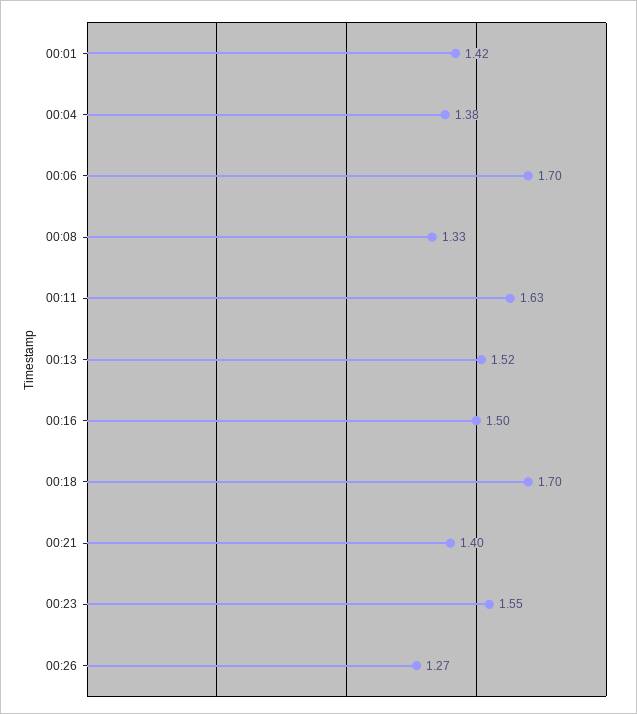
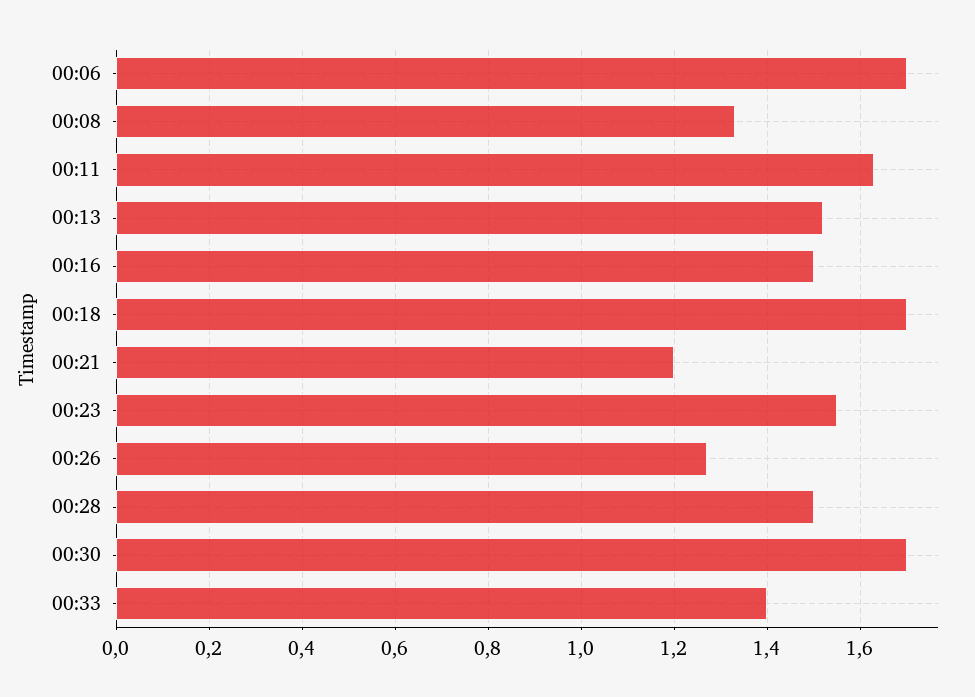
00:01: 1.42 -> none
00:04: 1.38 -> none
00:21: 1.4 -> 1.2
00:28: none -> 1.5
00:30: none -> 1.7
00:33: none -> 1.4

